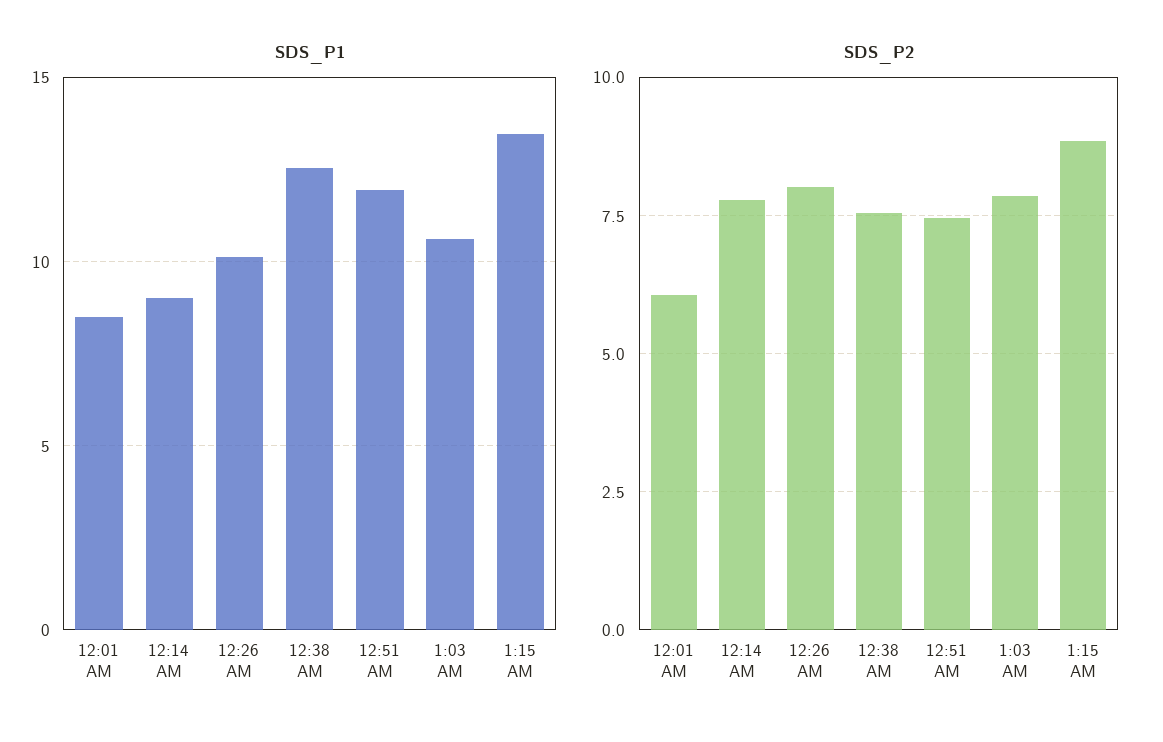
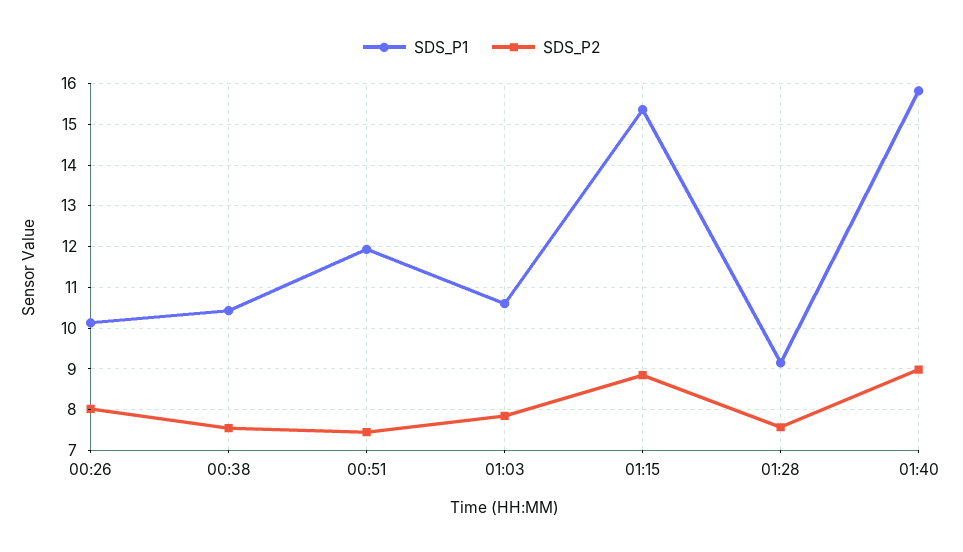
SDS_P1, 12:01 AM: 8.5 -> none
SDS_P1, 12:14 AM: 9 -> none
SDS_P1, 12:38 AM: 12.5 -> 10.4
SDS_P1, 1:15 AM: 13.5 -> 15.4
SDS_P2, 12:01 AM: 6 -> none
SDS_P2, 12:14 AM: 7.75 -> none
SDS_P1, 01:28: none -> 9.2
SDS_P2, 01:28: none -> 7.6
SDS_P1, 01:40: none -> 15.8
SDS_P2, 01:40: none -> 9

